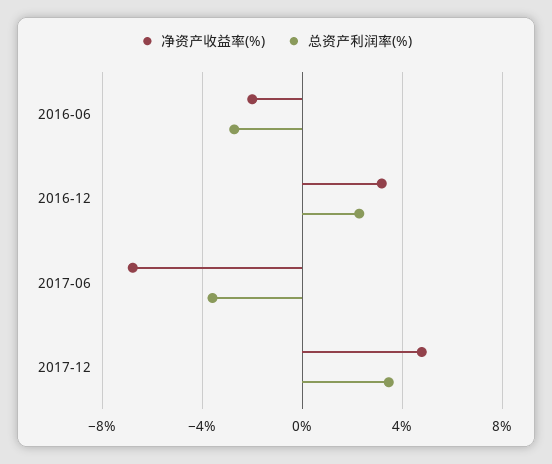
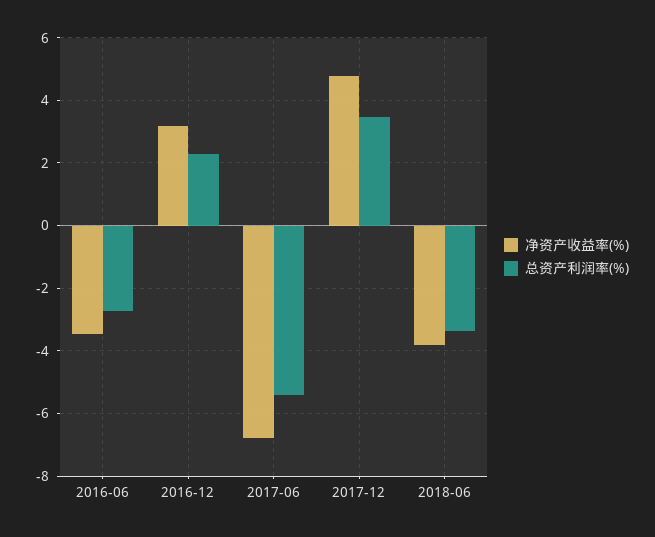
净资产收益率(%), 2016-06: -2 -> -3.4
总资产利润率(%), 2017-06: -3.5 -> -5.4
净资产收益率(%), 2018-06: none -> -3.8
总资产利润率(%), 2018-06: none -> -3.4

